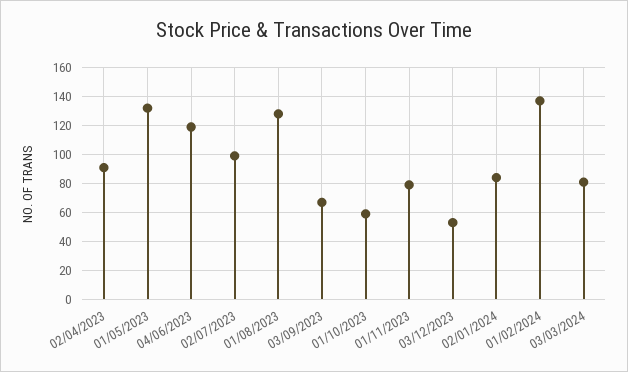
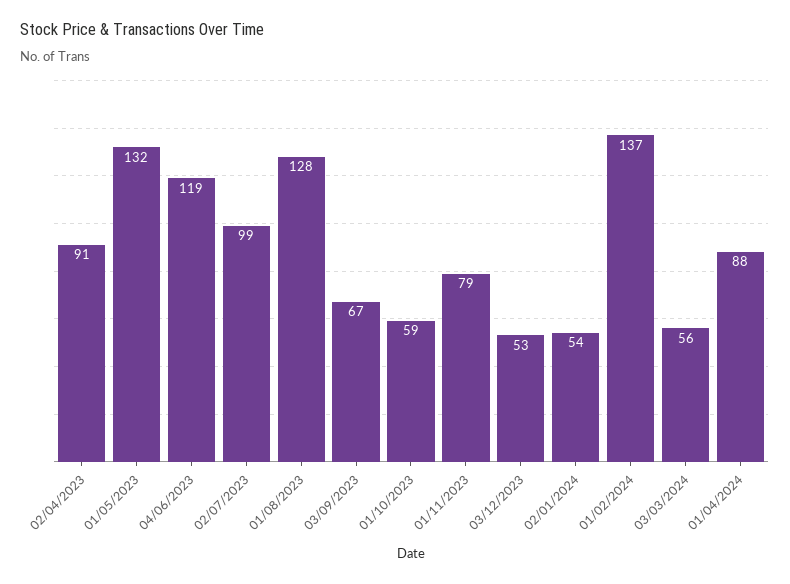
02/01/2024: 85 -> 54
03/03/2024: 80 -> 56
01/04/2024: none -> 88

